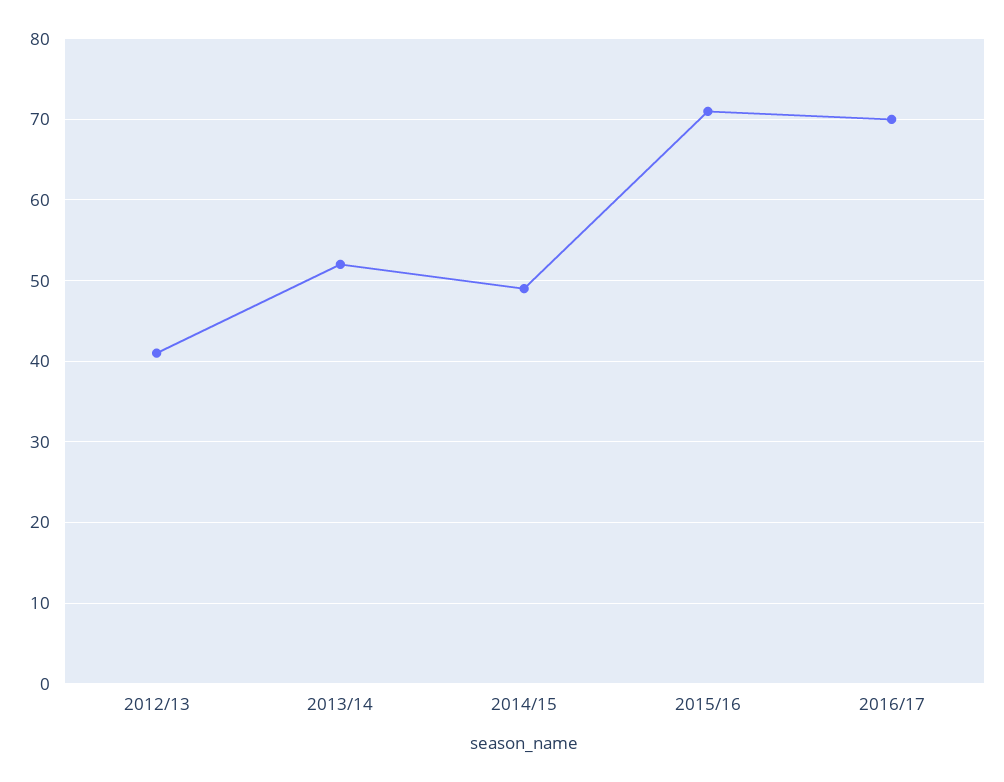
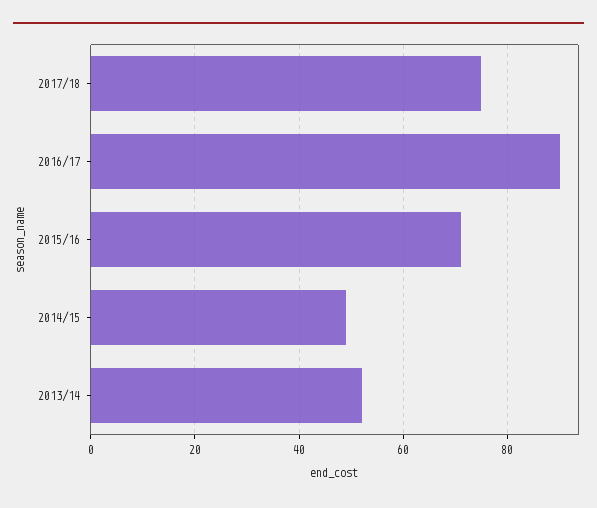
2012/13: 41 -> none
2016/17: 70 -> 90
2017/18: none -> 75

